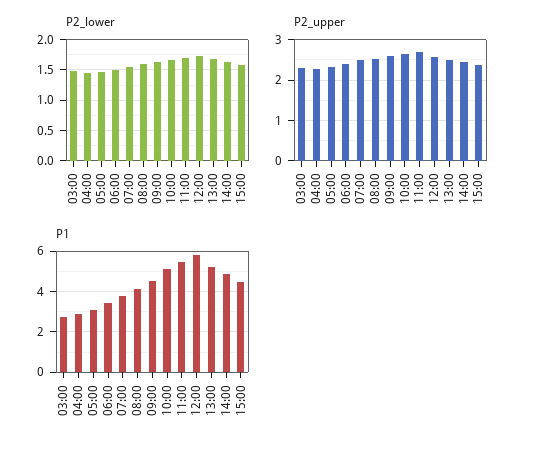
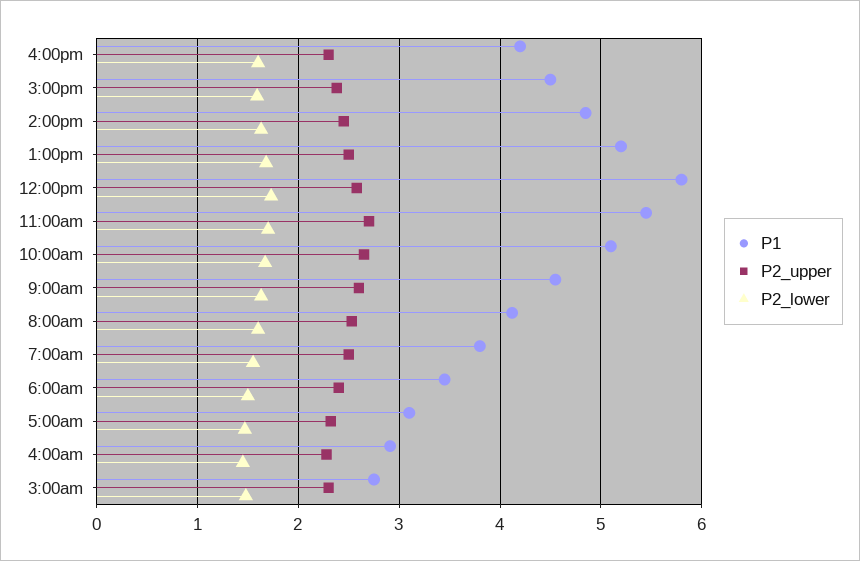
P1, 4:00pm: none -> 4.2
P2_upper, 4:00pm: none -> 2.3
P2_lower, 4:00pm: none -> 1.6

